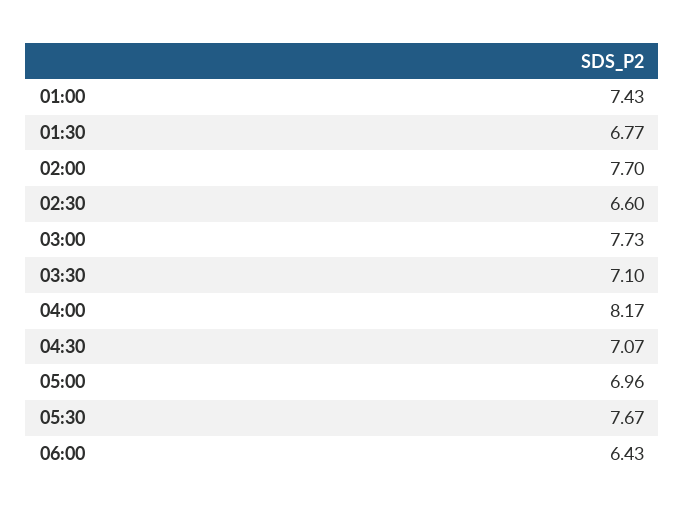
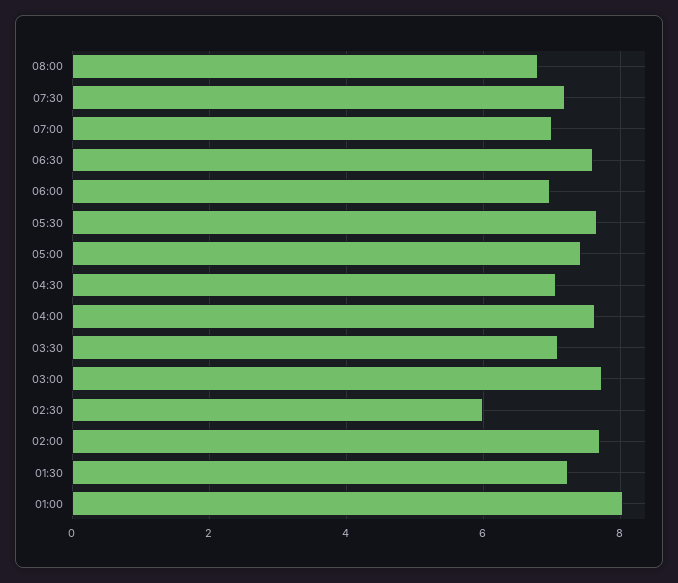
01:00: 7.43 -> 8
01:30: 6.77 -> 7.2
02:30: 6.6 -> 6
04:00: 8.17 -> 7.6
05:00: 6.96 -> 7.4
06:00: 6.43 -> 7
08:00: none -> 6.8
07:30: none -> 7.2
07:00: none -> 7
06:30: none -> 7.6

